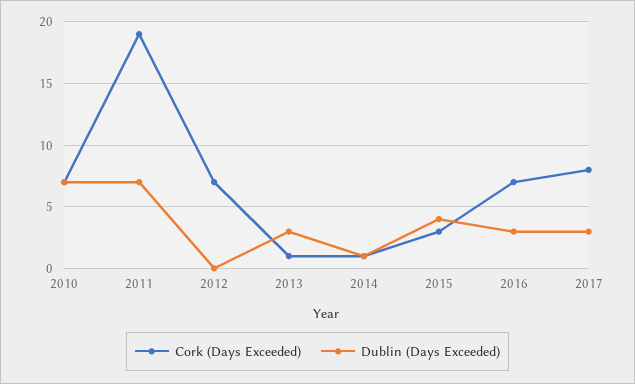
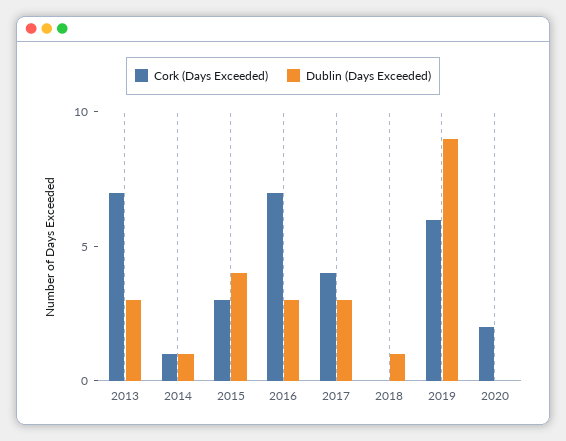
Cork (Days Exceeded), 2010: 7 -> none
Dublin (Days Exceeded), 2010: 7 -> none
Cork (Days Exceeded), 2011: 19 -> none
Dublin (Days Exceeded), 2011: 7 -> none
Cork (Days Exceeded), 2012: 7 -> none
Dublin (Days Exceeded), 2012: 0 -> none
Cork (Days Exceeded), 2013: 1 -> 7
Cork (Days Exceeded), 2017: 8 -> 4
Cork (Days Exceeded), 2018: none -> 0
Dublin (Days Exceeded), 2018: none -> 1
Cork (Days Exceeded), 2019: none -> 6
Dublin (Days Exceeded), 2019: none -> 9
Cork (Days Exceeded), 2020: none -> 2
Dublin (Days Exceeded), 2020: none -> 0

